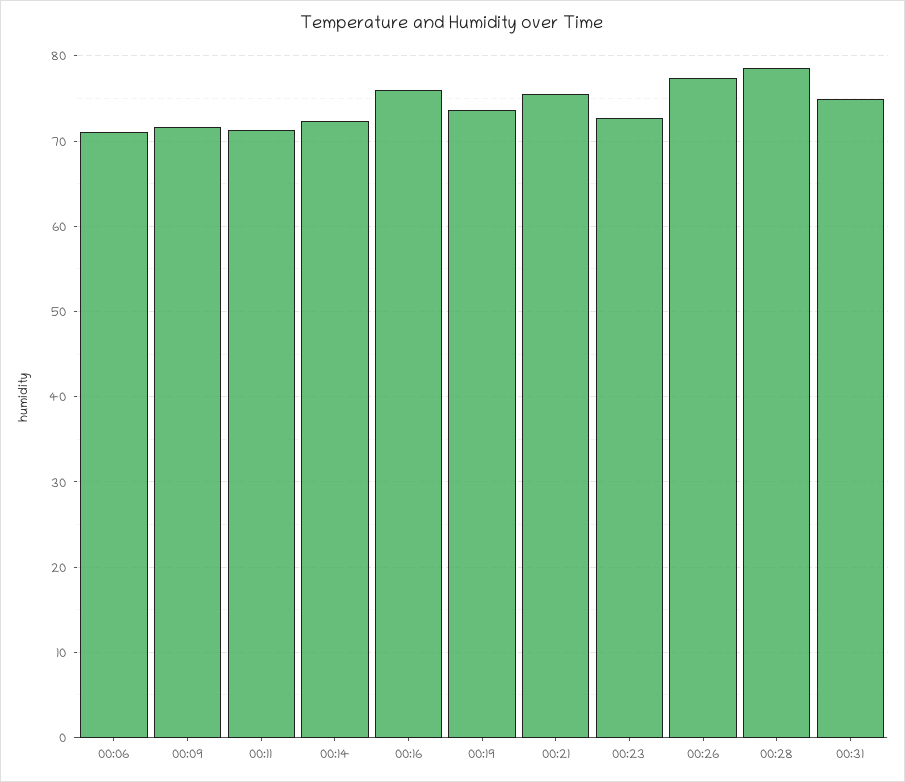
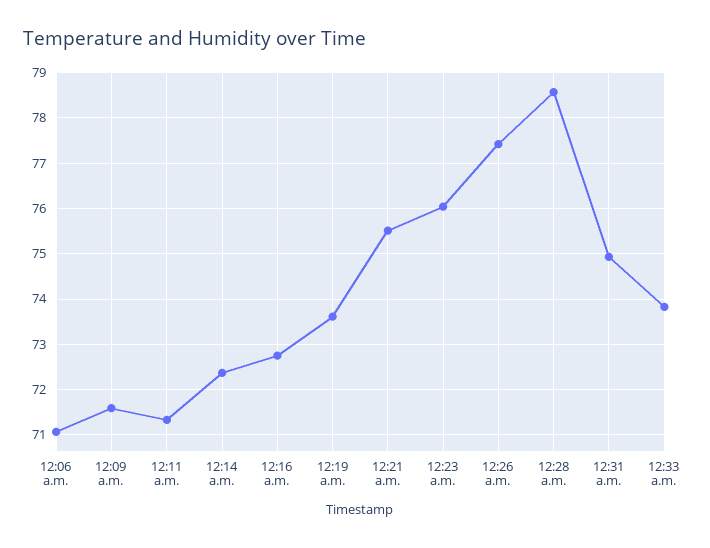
00:16: 76 -> 72.8
00:23: 73 -> 76
12:33 a.m.: none -> 73.8

